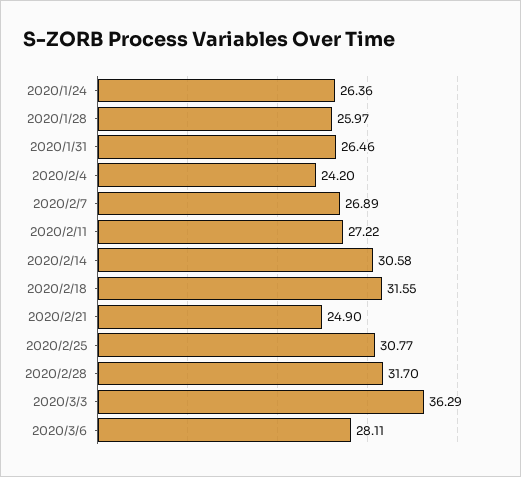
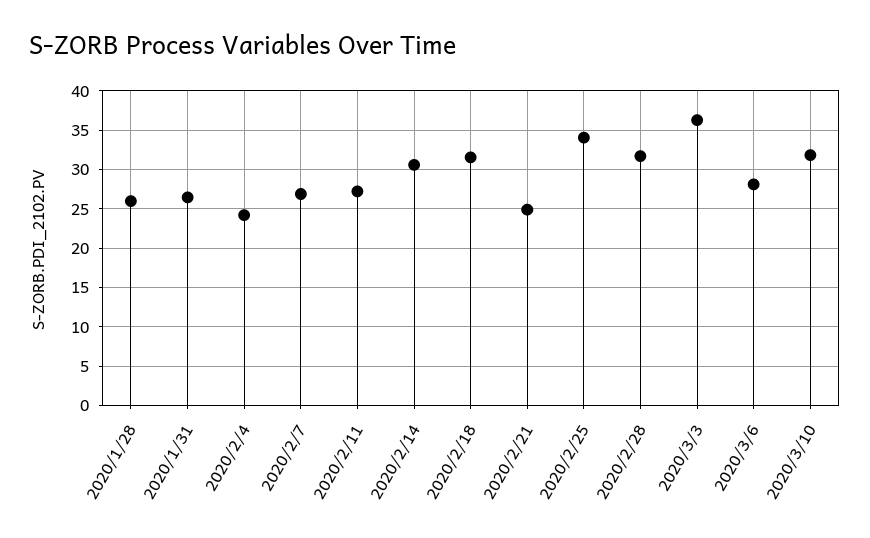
2020/1/24: 26.36 -> none
2020/2/25: 30.77 -> 34
2020/3/10: none -> 32

